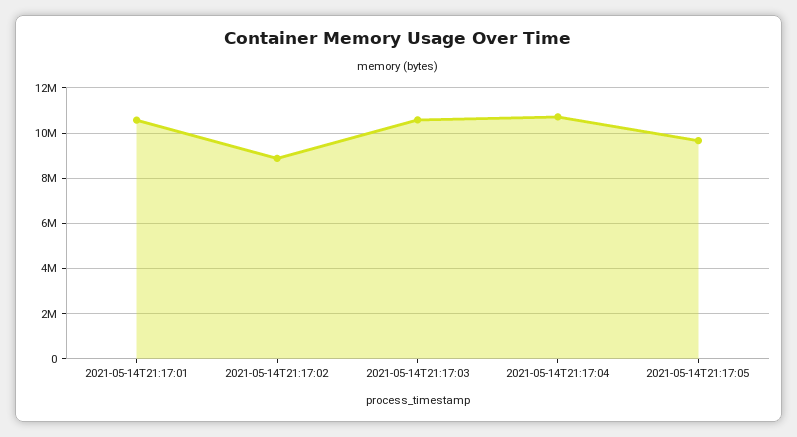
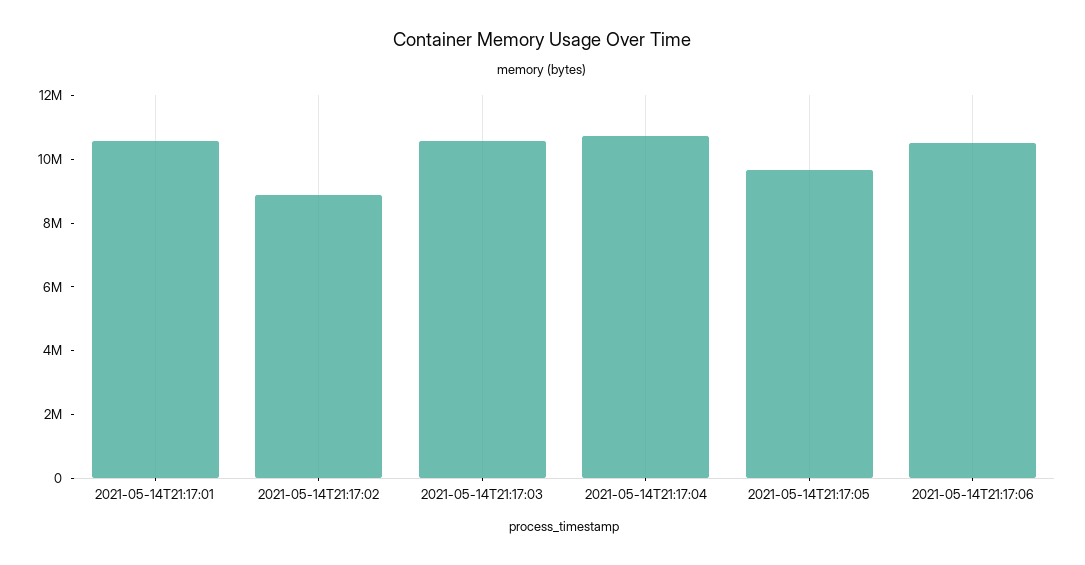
2021-05-14T21:17:06: none -> 10500000

